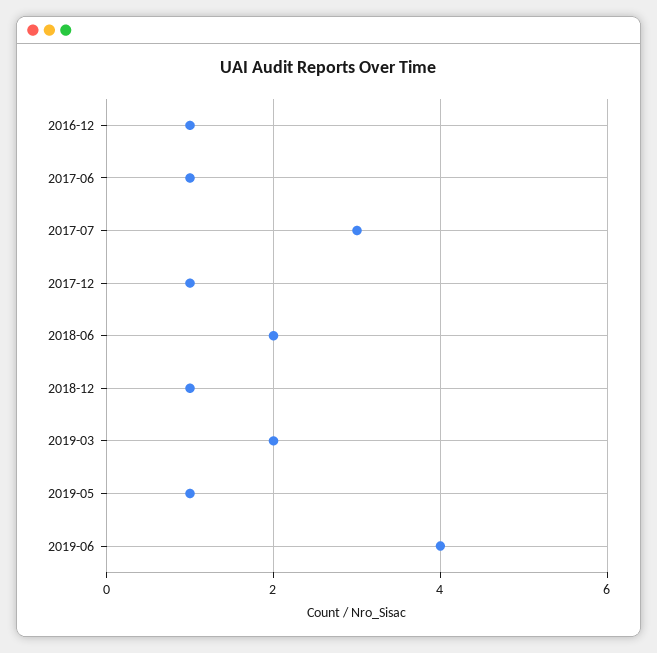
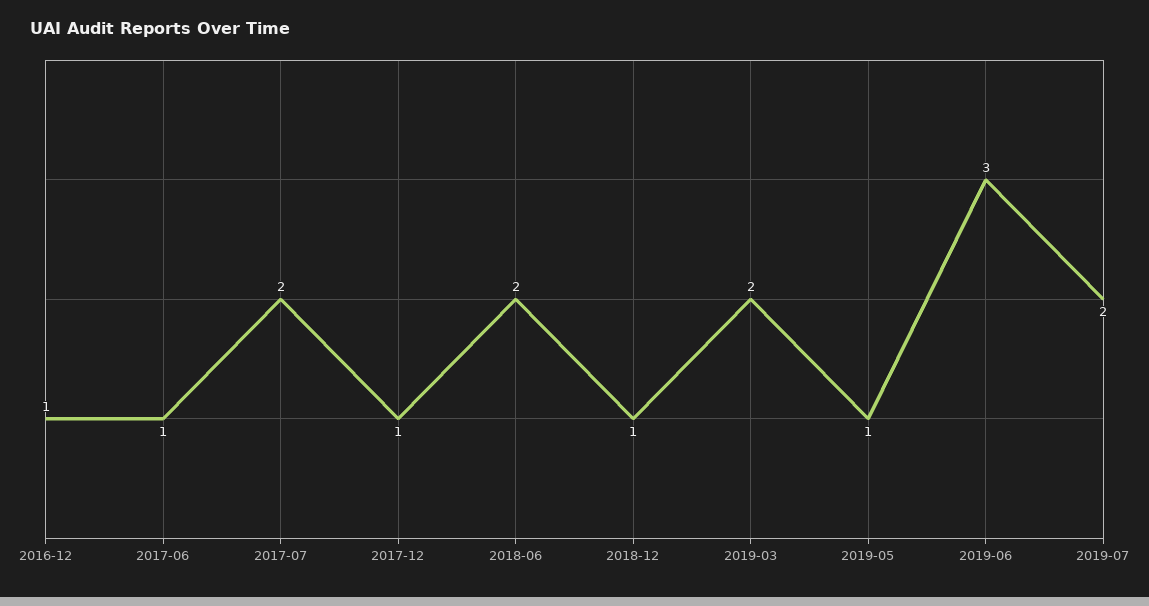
2017-07: 3 -> 2
2019-06: 4 -> 3
2019-07: none -> 2

